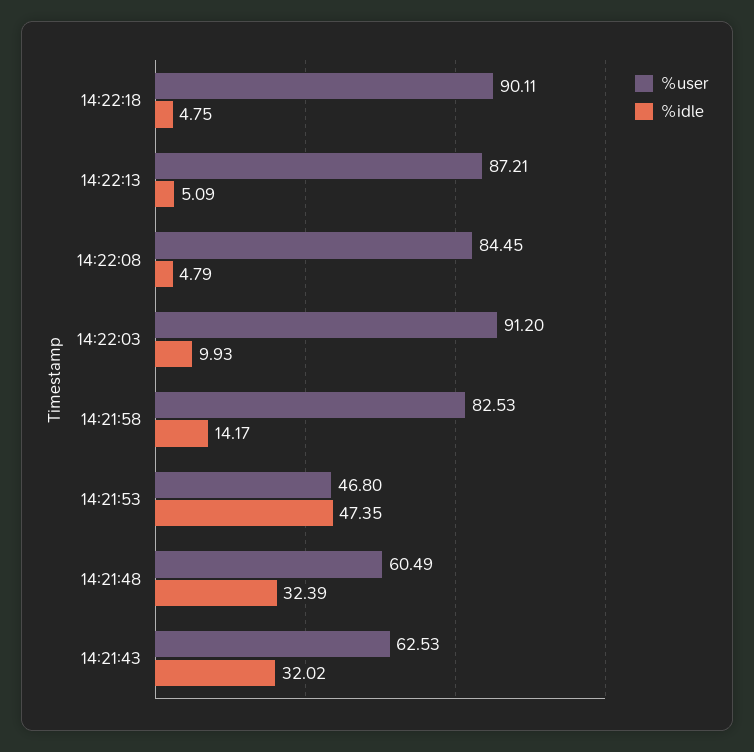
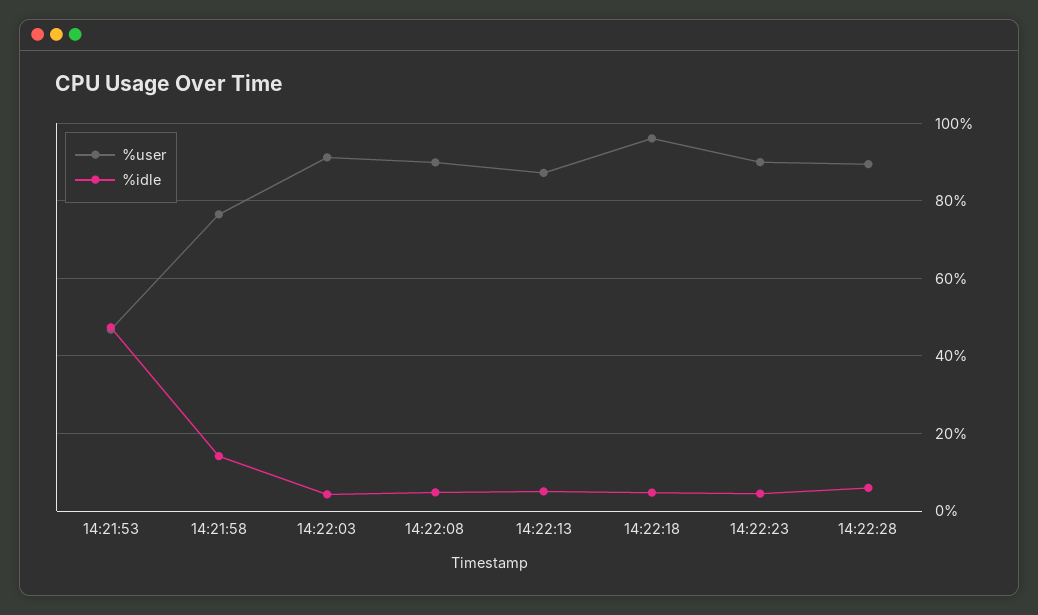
%user, 14:22:18: 90.11 -> 96
%user, 14:22:08: 84.45 -> 90
%idle, 14:22:03: 9.93 -> 4
%user, 14:21:58: 82.53 -> 76
%user, 14:21:48: 60.49 -> none
%idle, 14:21:48: 32.39 -> none
%user, 14:21:43: 62.53 -> none
%idle, 14:21:43: 32.02 -> none
%user, 14:22:23: none -> 90
%idle, 14:22:23: none -> 4
%user, 14:22:28: none -> 90
%idle, 14:22:28: none -> 6

